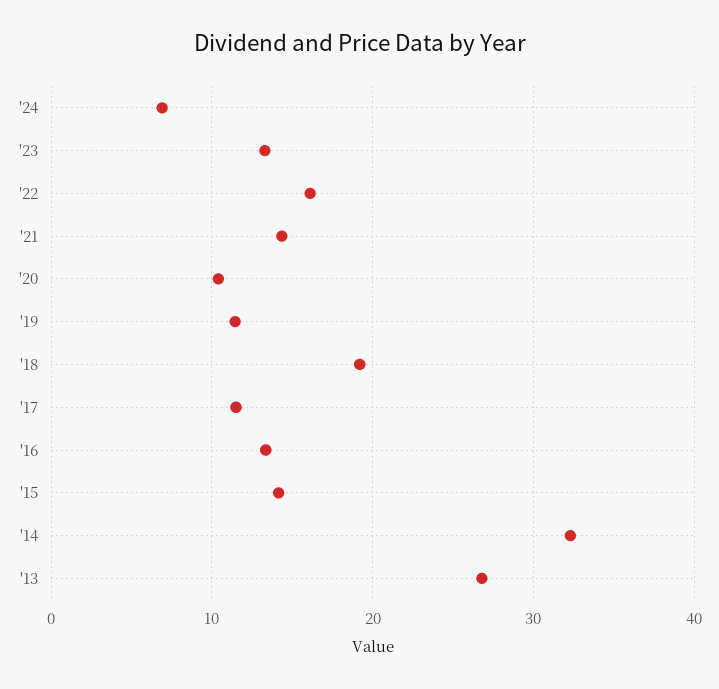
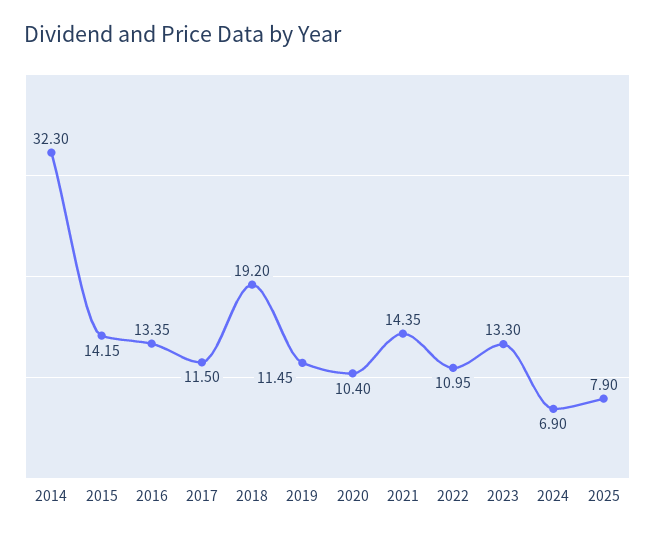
'22: 16 -> 10.95
'13: 27 -> none
2025: none -> 7.9

